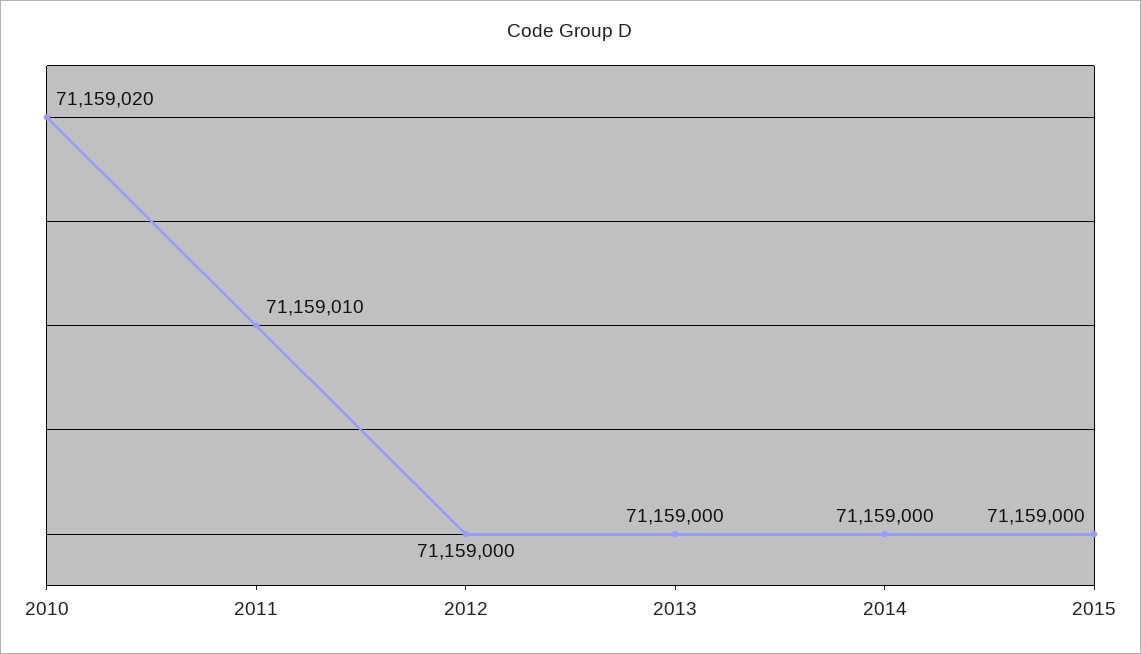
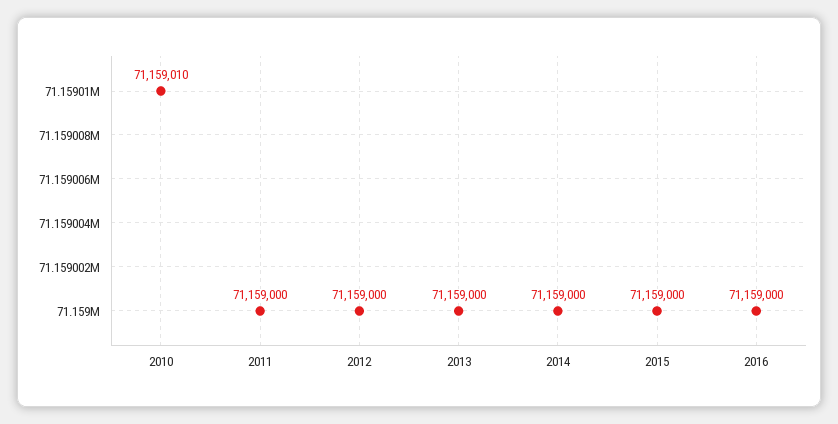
2010: 71159020 -> 71159010
2011: 71159010 -> 71159000
2016: none -> 71159000

